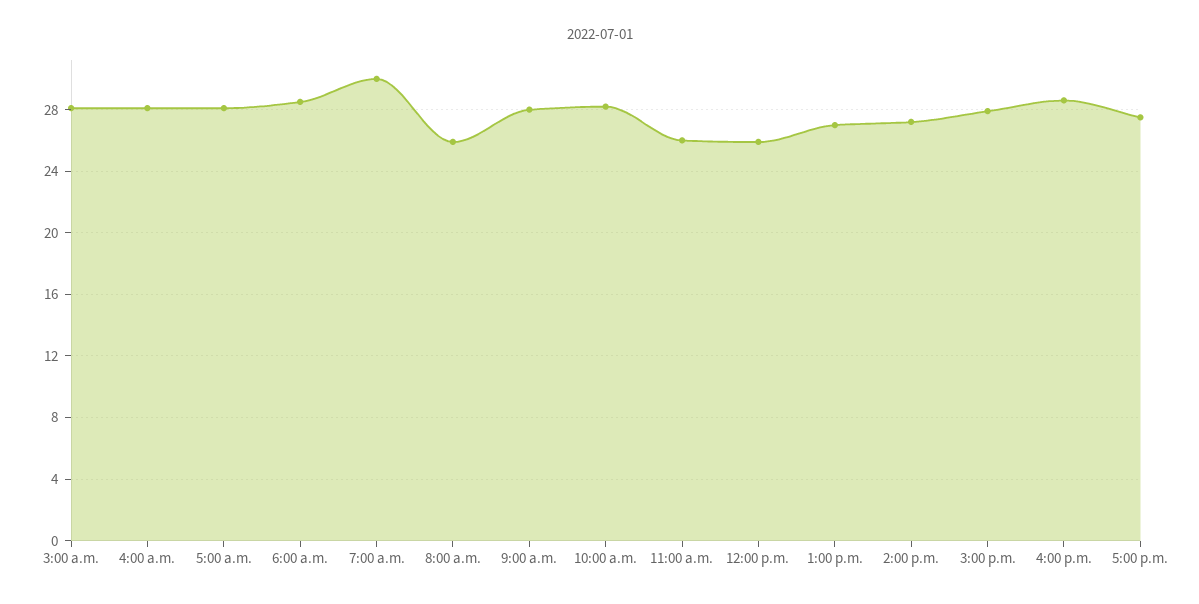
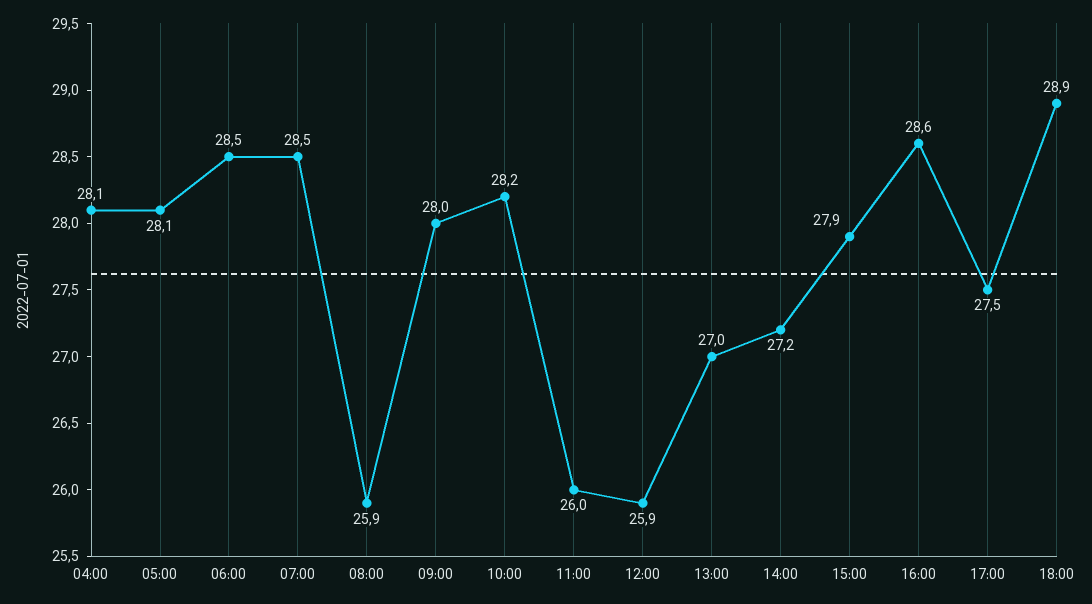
3:00 a.m.: 28 -> none
7:00 a.m.: 30 -> 28.5
18:00: none -> 28.9

